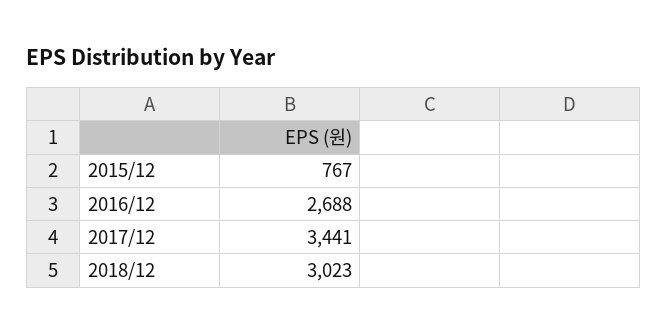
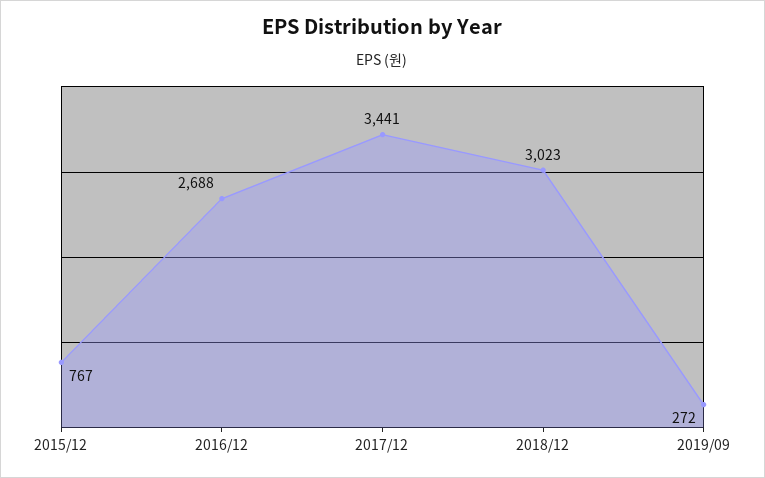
2019/09: none -> 272

